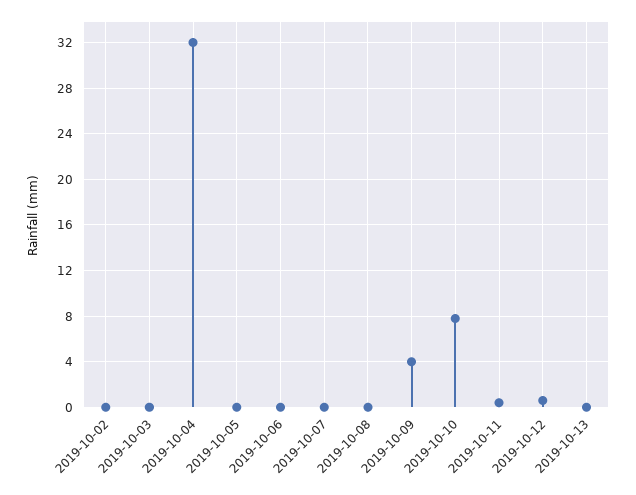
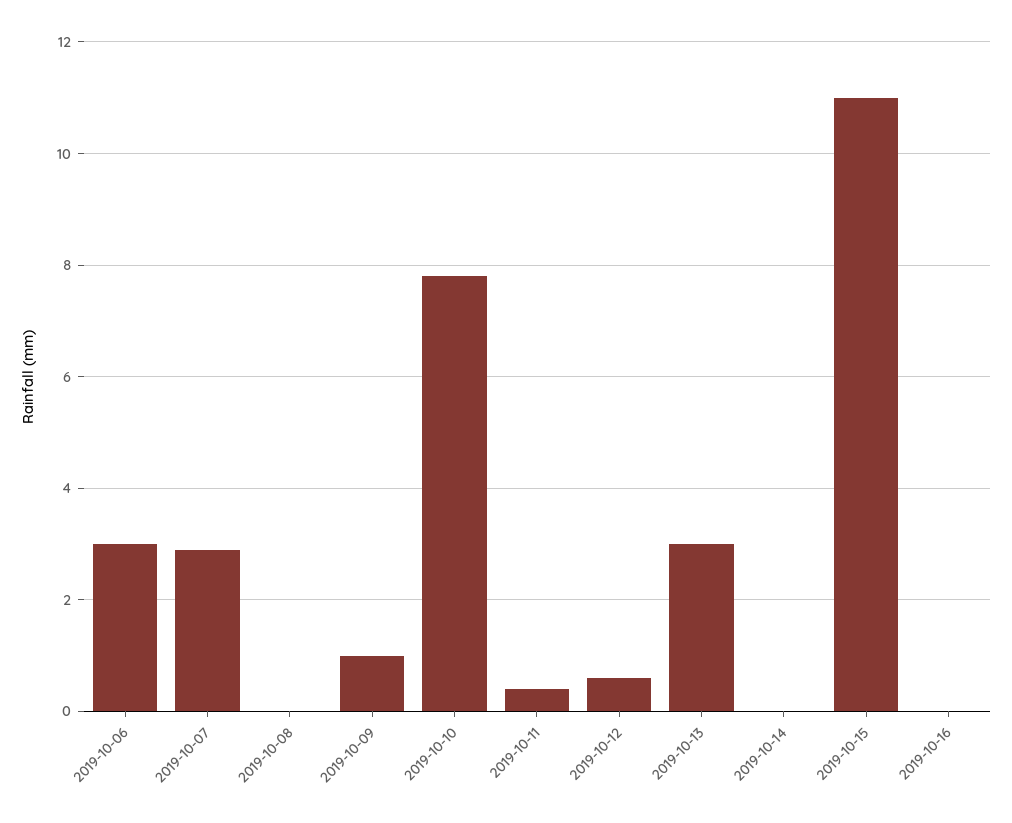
2019-10-02: 0 -> none
2019-10-03: 0 -> none
2019-10-04: 32 -> none
2019-10-05: 0 -> none
2019-10-06: 0 -> 3
2019-10-07: 0 -> 3
2019-10-09: 4 -> 1
2019-10-13: 0 -> 3
2019-10-14: none -> 0
2019-10-15: none -> 11
2019-10-16: none -> 0

